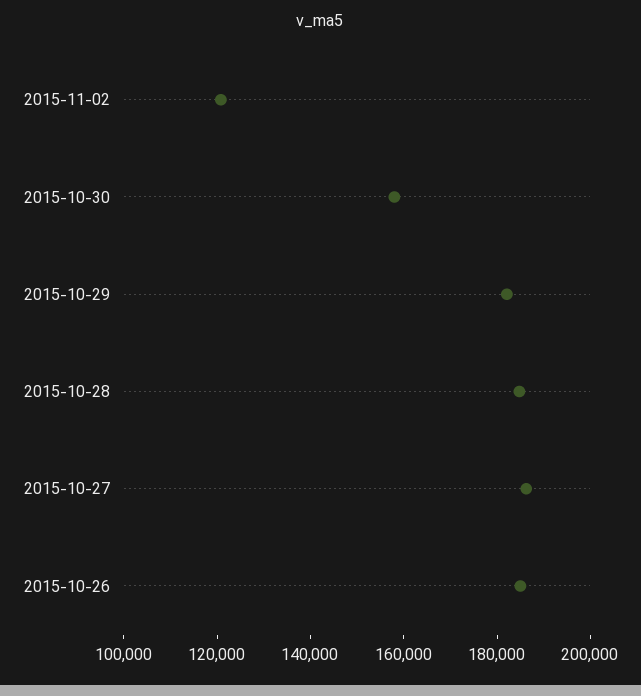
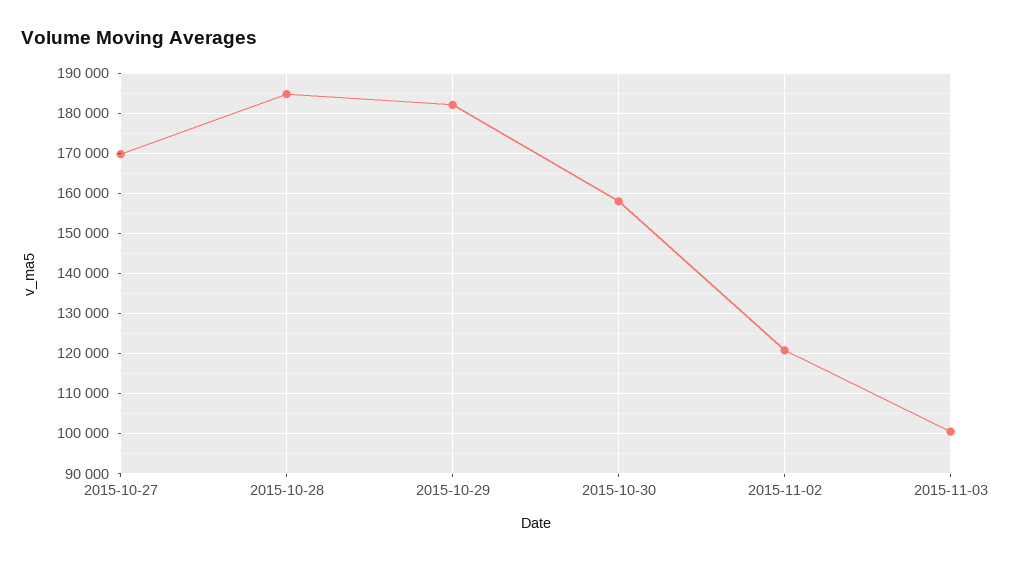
2015-10-27: 185000 -> 170000
2015-10-26: 185000 -> none
2015-11-03: none -> 100000

